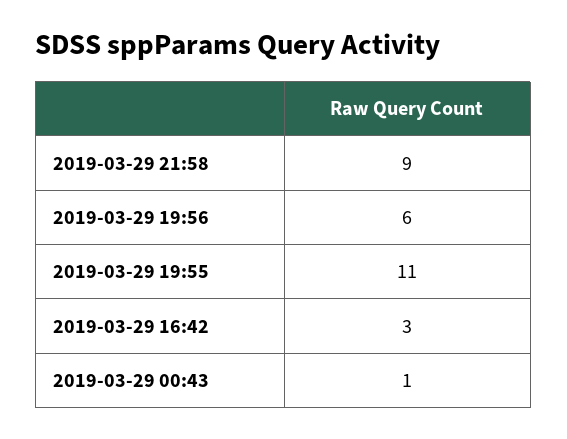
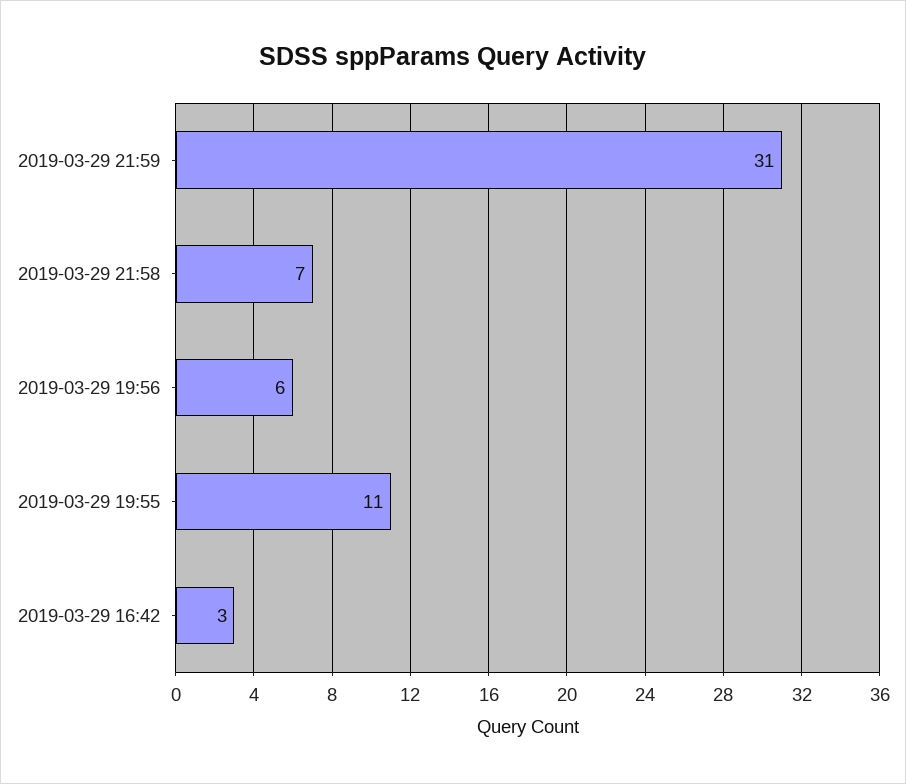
2019-03-29 21:58: 9 -> 7
2019-03-29 00:43: 1 -> none
2019-03-29 21:59: none -> 31

